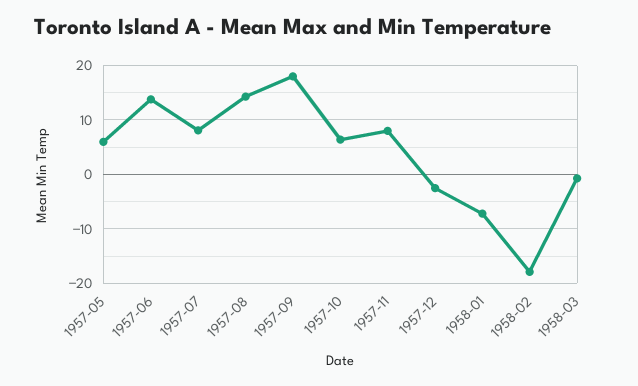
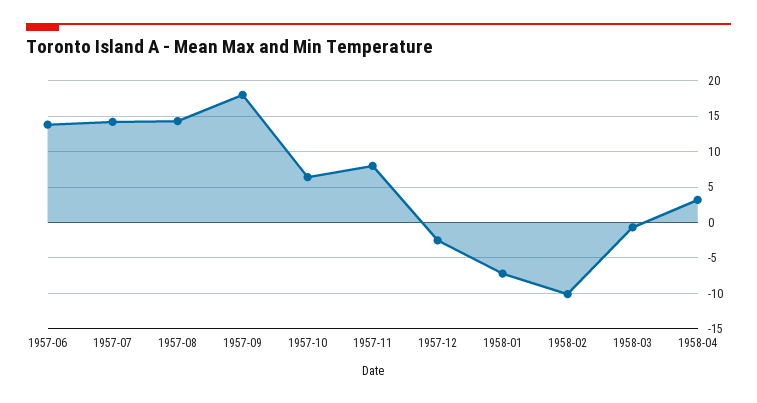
1957-05: 6 -> none
1957-07: 8 -> 14
1958-02: -18 -> -10
1958-04: none -> 3

